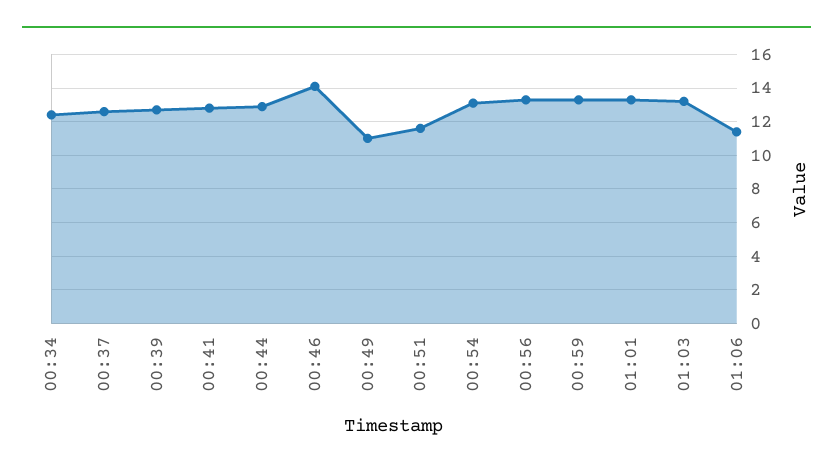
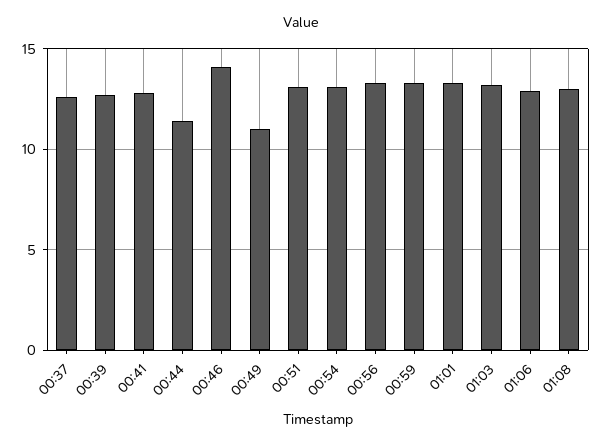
00:34: 12.5 -> none
00:44: 13 -> 11.5
00:51: 11.5 -> 13
01:06: 11.5 -> 13
01:08: none -> 13

